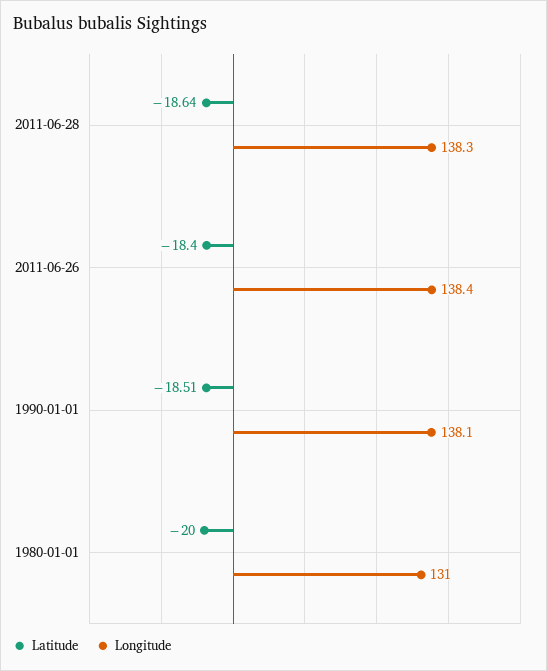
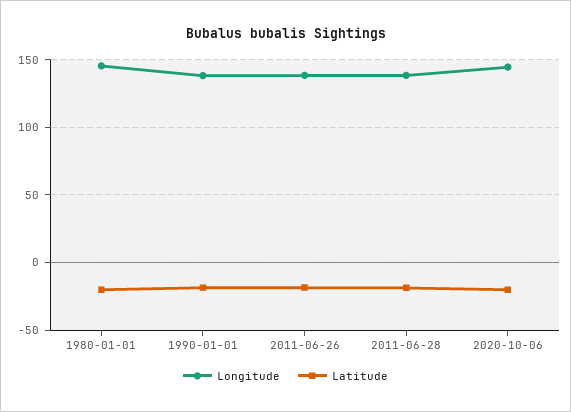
Longitude, 1980-01-01: 131 -> 145
Longitude, 2020-10-06: none -> 145
Latitude, 2020-10-06: none -> -20

